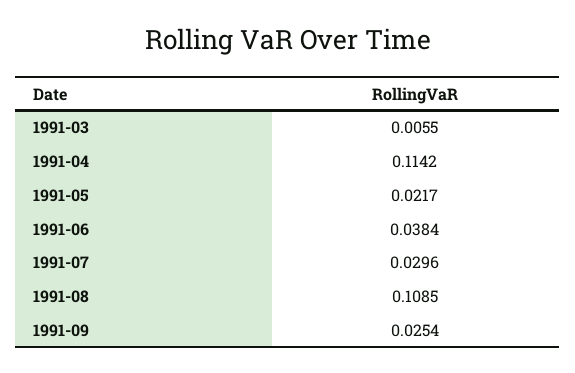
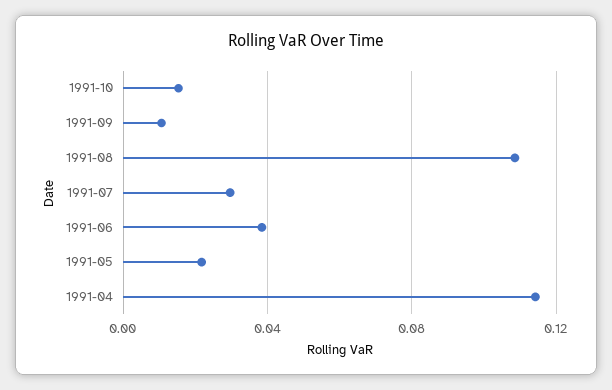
1991-03: 0.0055 -> none
1991-09: 0.0254 -> 0.01
1991-10: none -> 0.015

